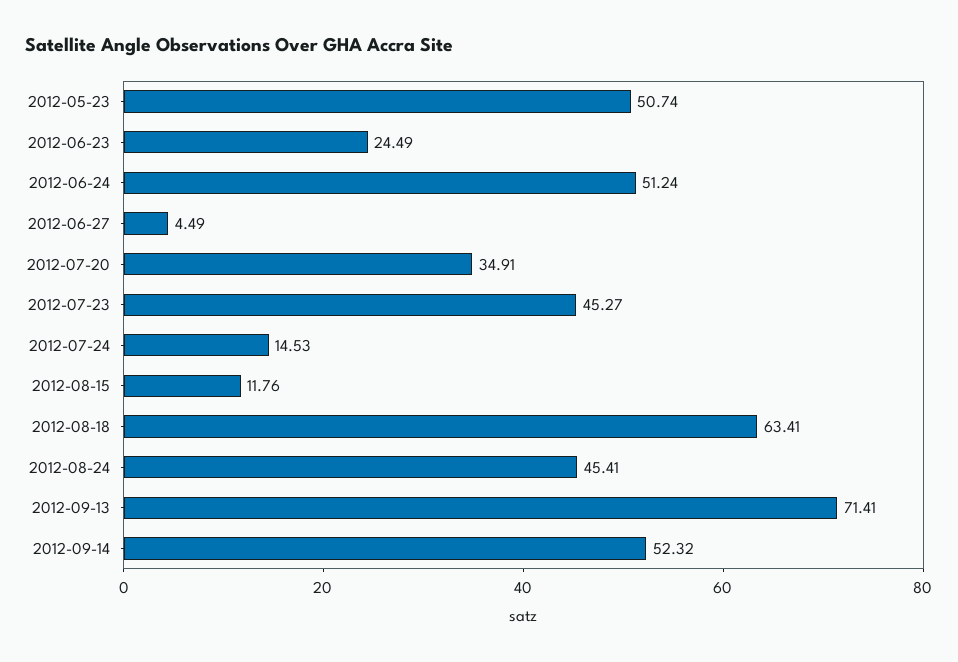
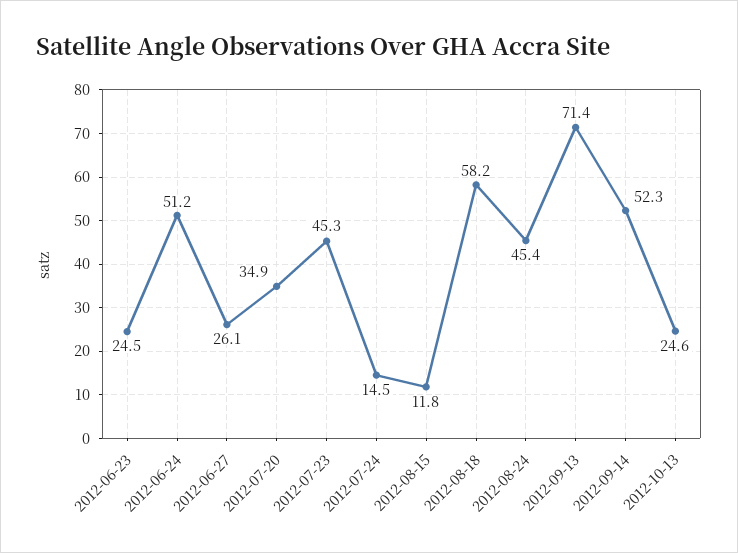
2012-05-23: 50.74 -> none
2012-06-27: 4.49 -> 26.1
2012-08-18: 63.41 -> 58.2
2012-10-13: none -> 24.6

